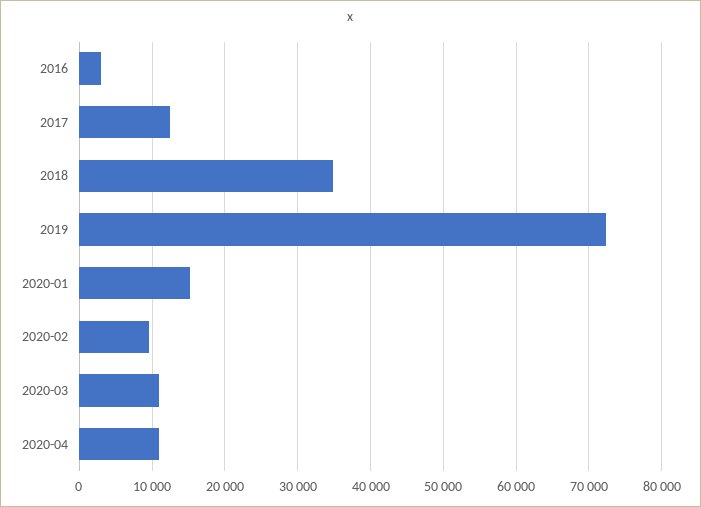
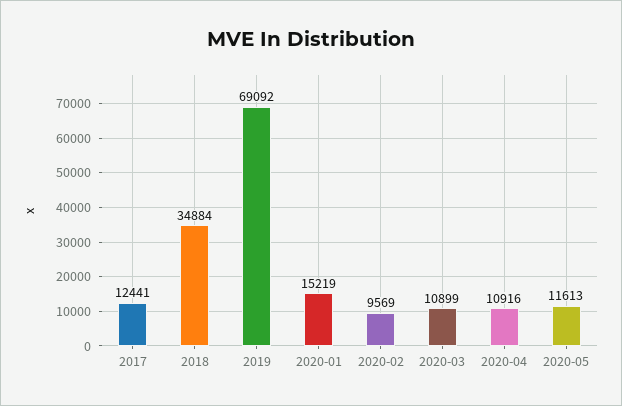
2016: 3000 -> none
2019: 72000 -> 69092
2020-05: none -> 11613

